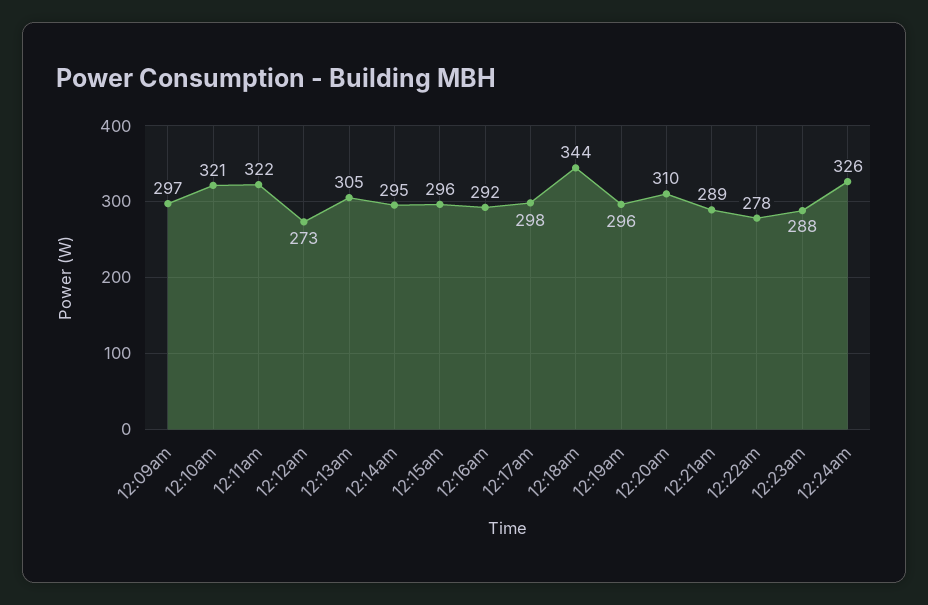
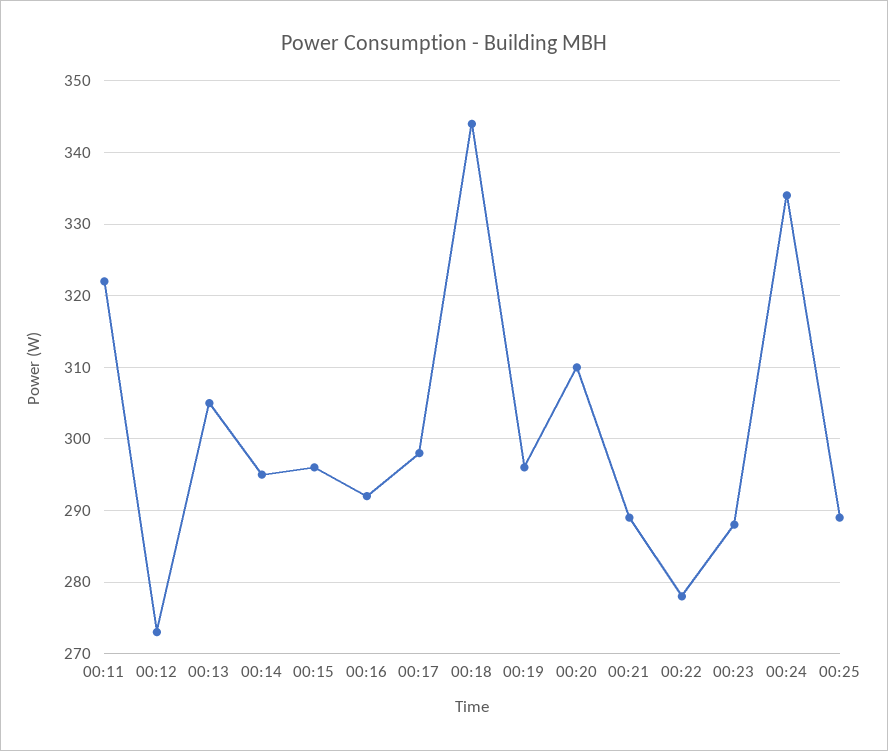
12:09am: 297 -> none
12:10am: 321 -> none
12:24am: 326 -> 334
00:25: none -> 289

